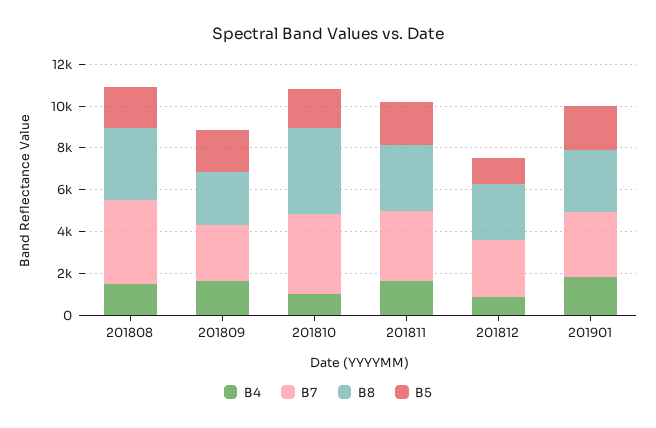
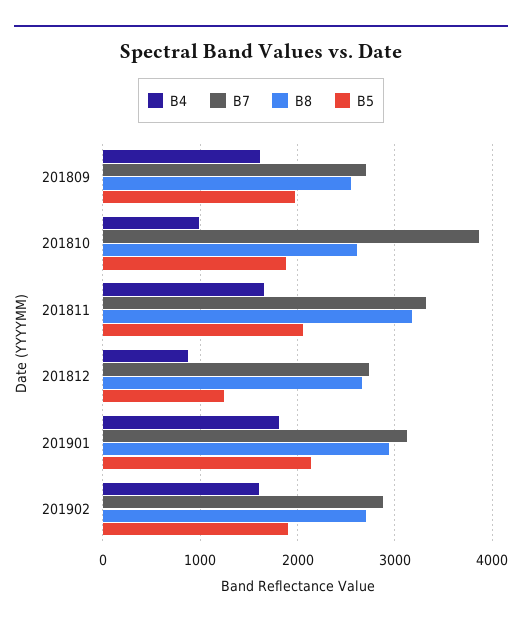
B4, 201808: 1500 -> none
B7, 201808: 4000 -> none
B8, 201808: 3500 -> none
B5, 201808: 2000 -> none
B8, 201810: 4000 -> 2600
B4, 201902: none -> 1600
B7, 201902: none -> 2900
B8, 201902: none -> 2700
B5, 201902: none -> 1900

